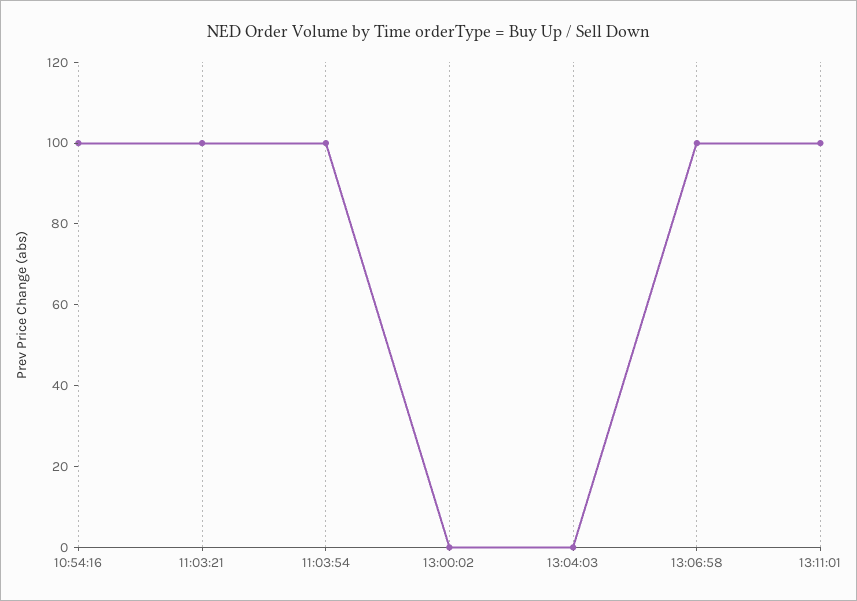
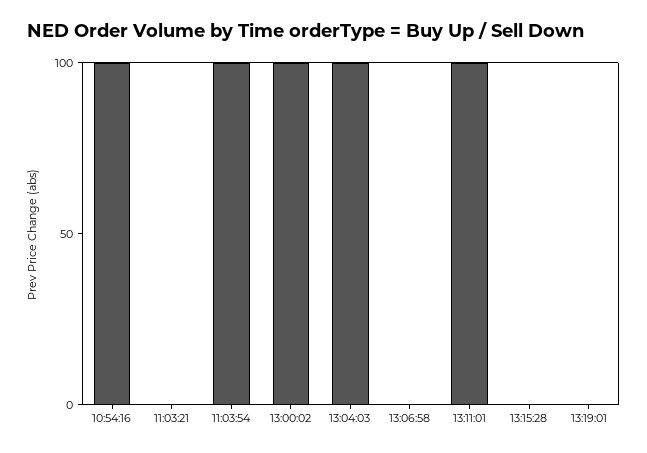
11:03:21: 100 -> 0
13:00:02: 0 -> 100
13:04:03: 0 -> 100
13:06:58: 100 -> 0
13:15:28: none -> 0
13:19:01: none -> 0

